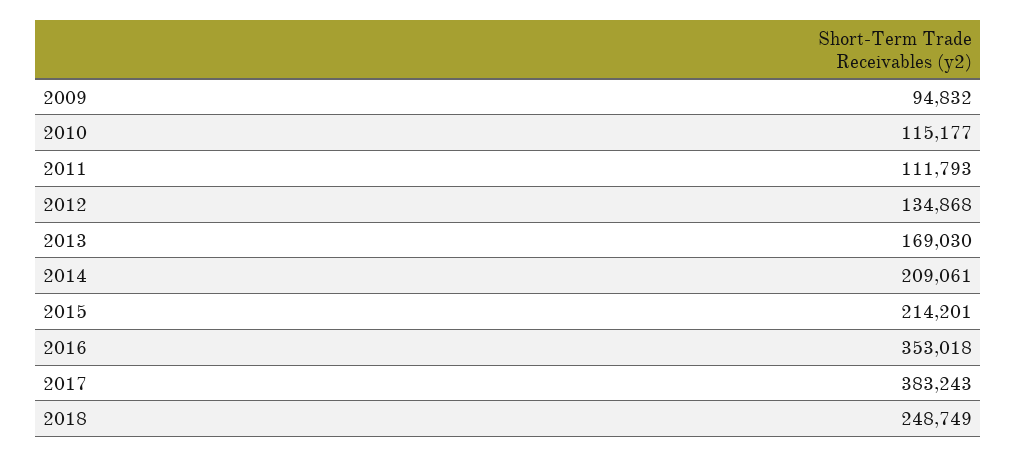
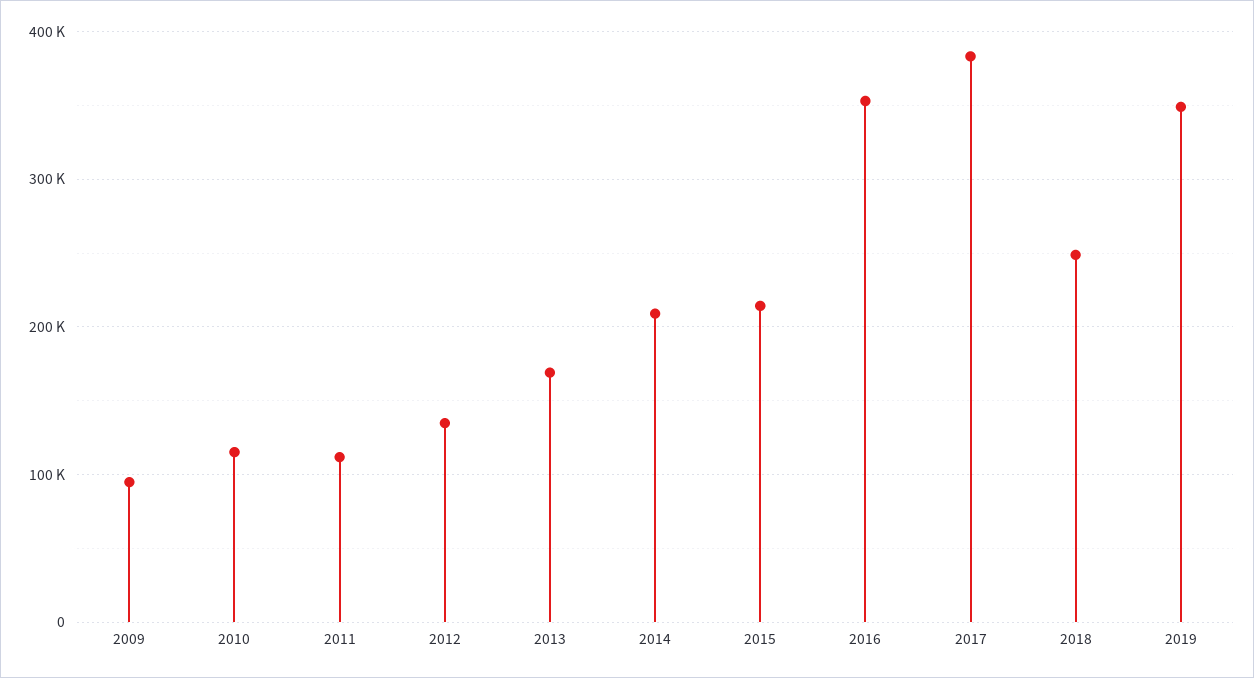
2019: none -> 350000

